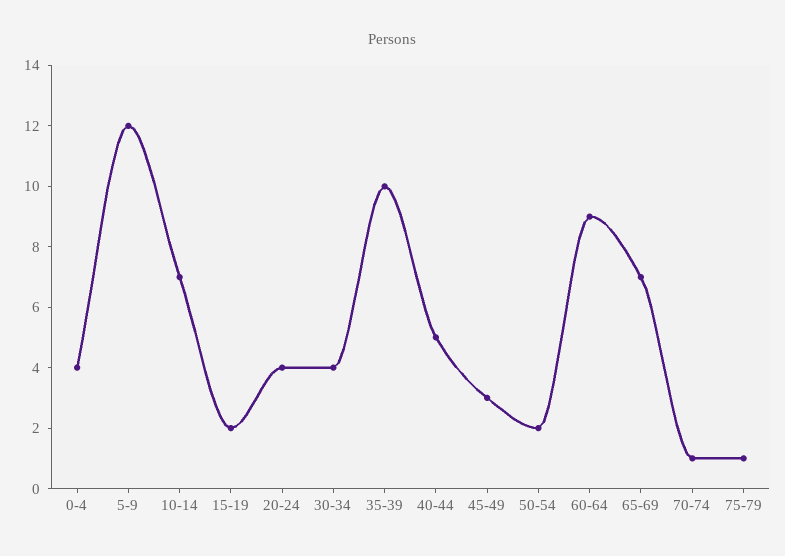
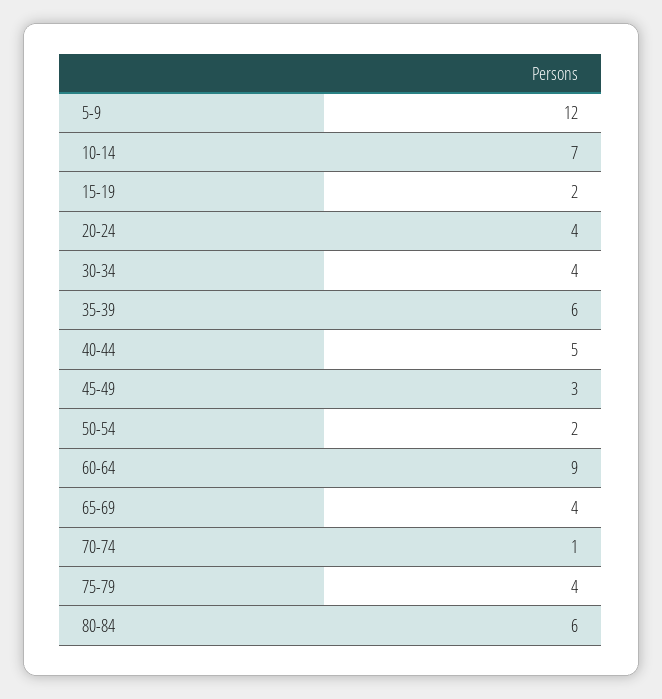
0-4: 4 -> none
35-39: 10 -> 6
65-69: 7 -> 4
75-79: 1 -> 4
80-84: none -> 6

